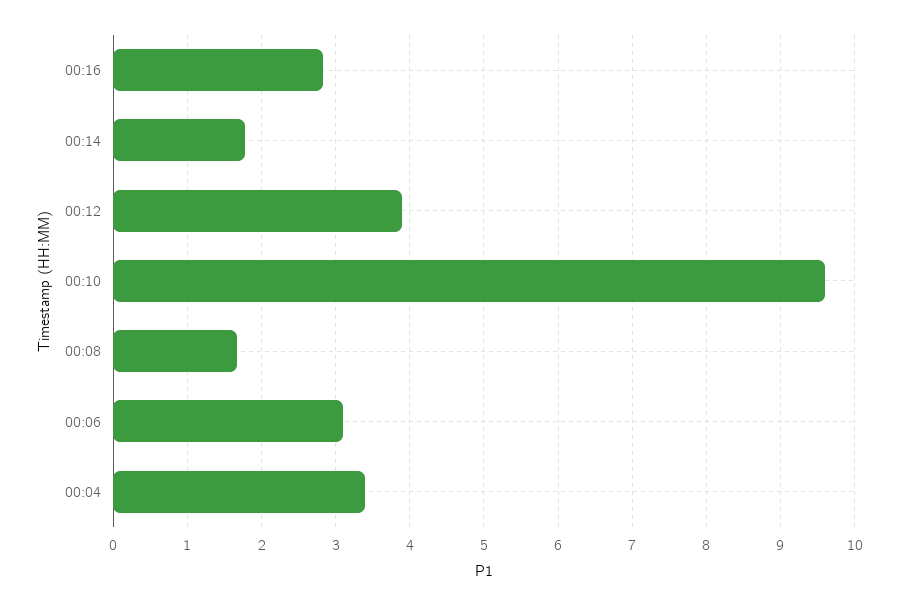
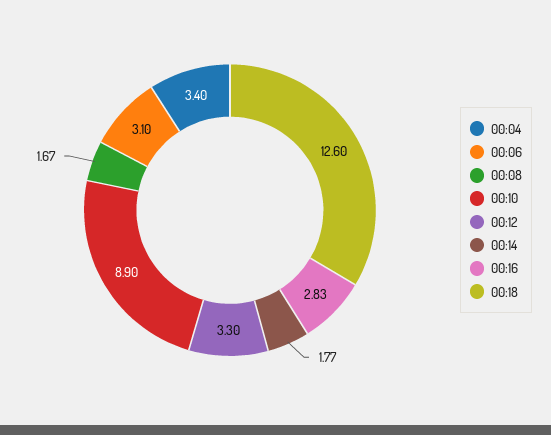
00:12: 3.9 -> 3.3
00:10: 9.6 -> 8.9
00:18: none -> 12.6

